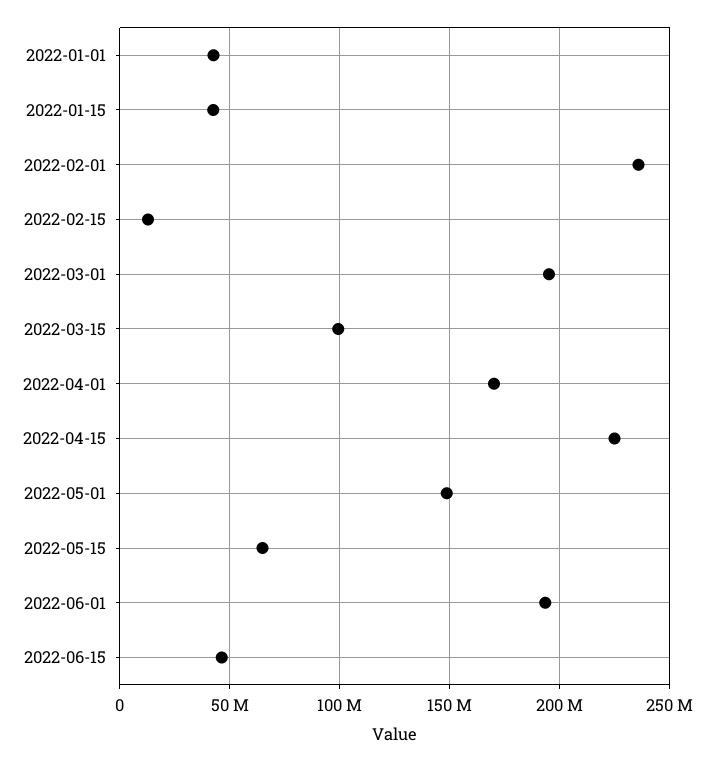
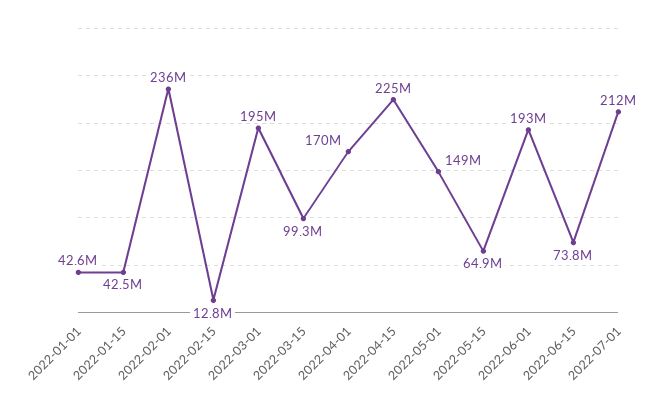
2022-06-15: 45000000 -> 73800000
2022-07-01: none -> 212000000

